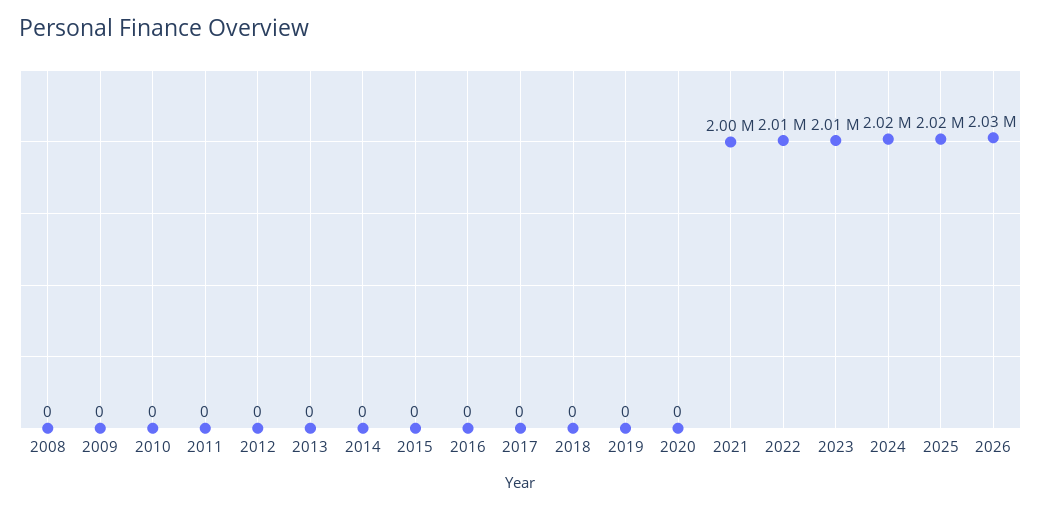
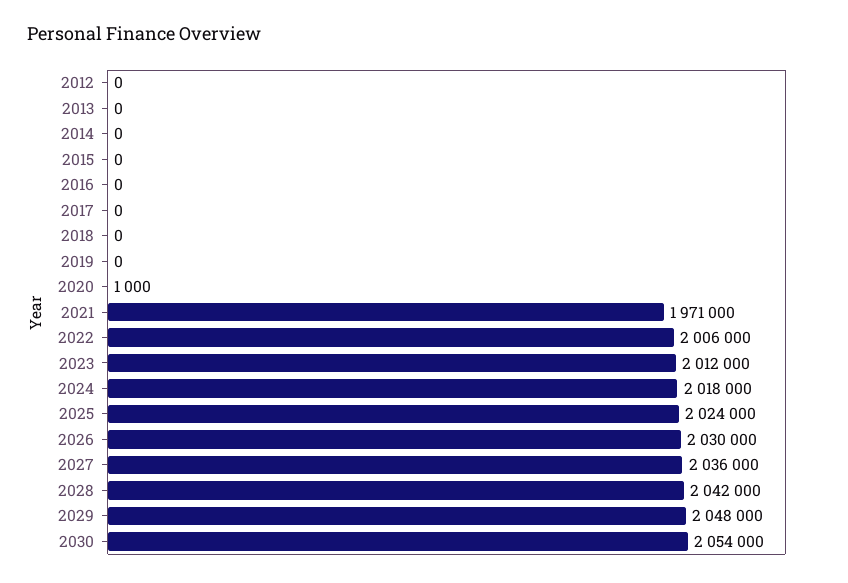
2008: 0 -> none
2009: 0 -> none
2010: 0 -> none
2011: 0 -> none
2020: 0 -> 1000
2021: 2000000 -> 1971000
2027: none -> 2036000
2028: none -> 2042000
2029: none -> 2048000
2030: none -> 2054000

